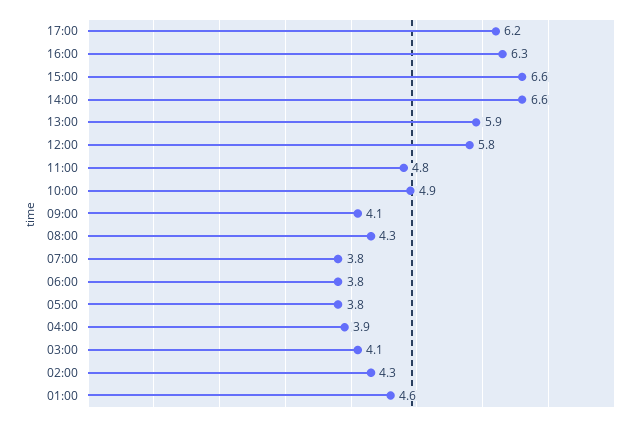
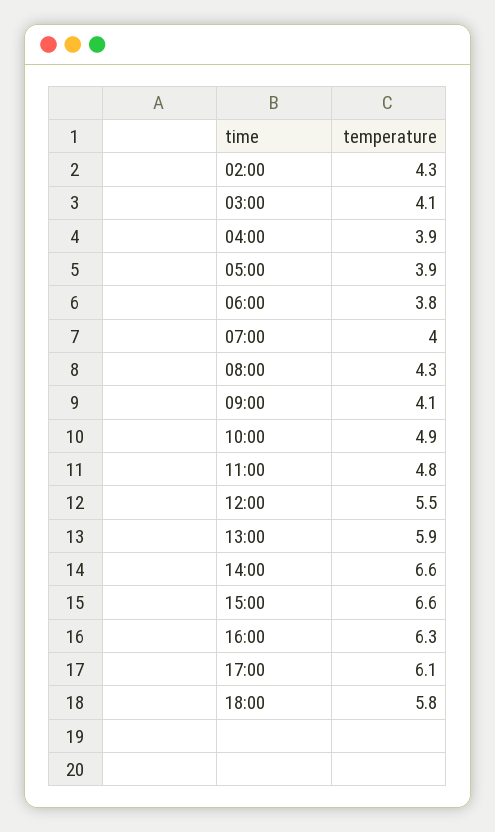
17:00: 6.2 -> 6.1
12:00: 5.8 -> 5.5
07:00: 3.8 -> 4
05:00: 3.8 -> 3.9
01:00: 4.6 -> none
18:00: none -> 5.8

